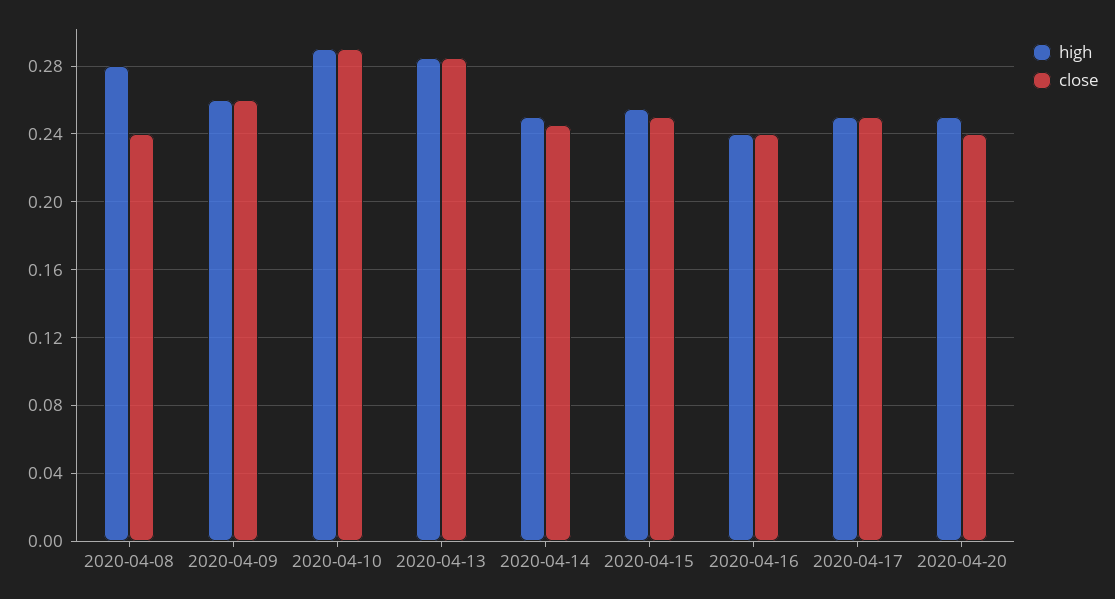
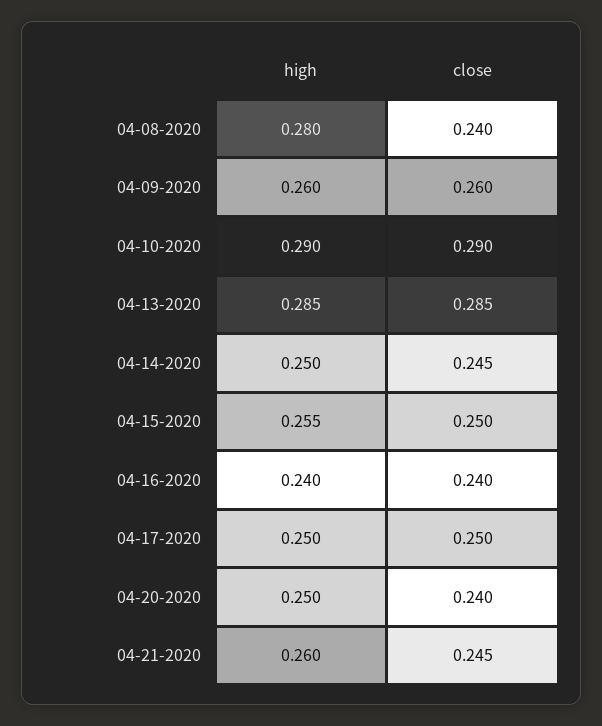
high, 04-21-2020: none -> 0.26
close, 04-21-2020: none -> 0.245

